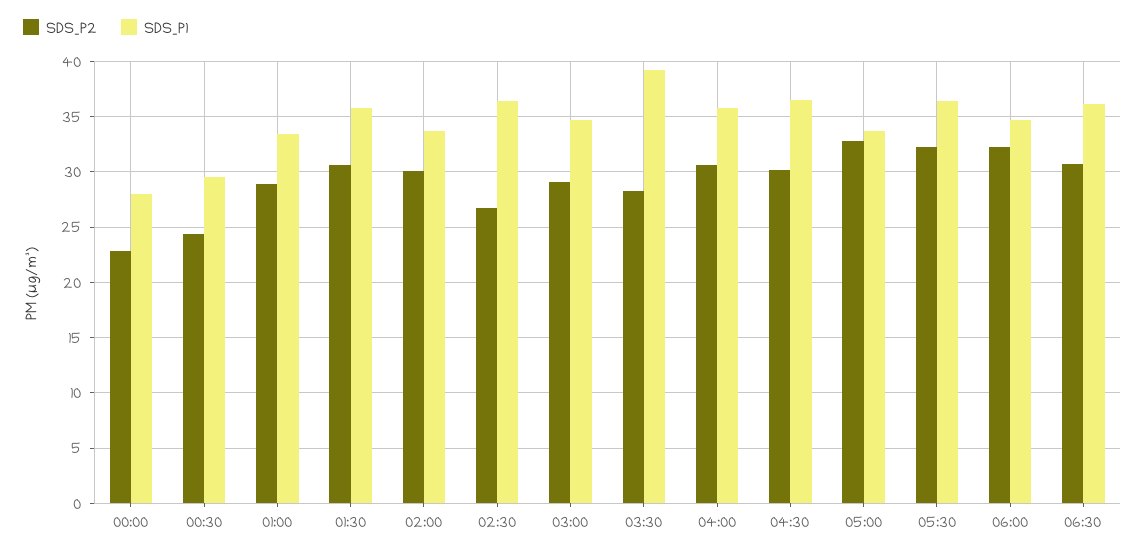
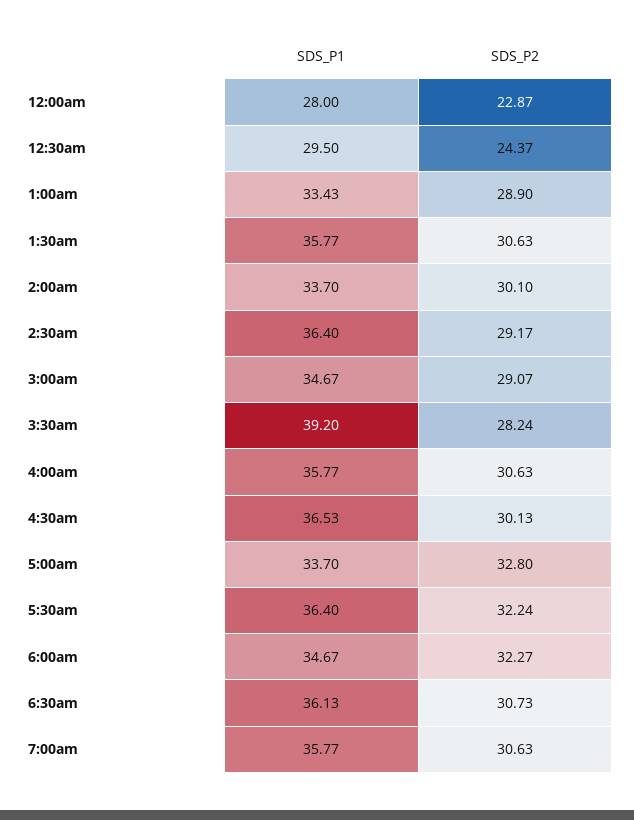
SDS_P2, 02:30: 27 -> 29.17
SDS_P1, 7:00am: none -> 35.77
SDS_P2, 7:00am: none -> 30.63

